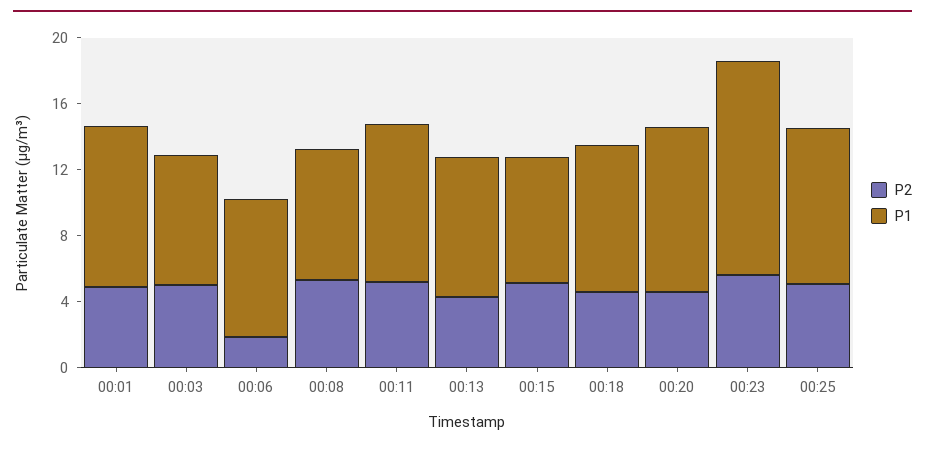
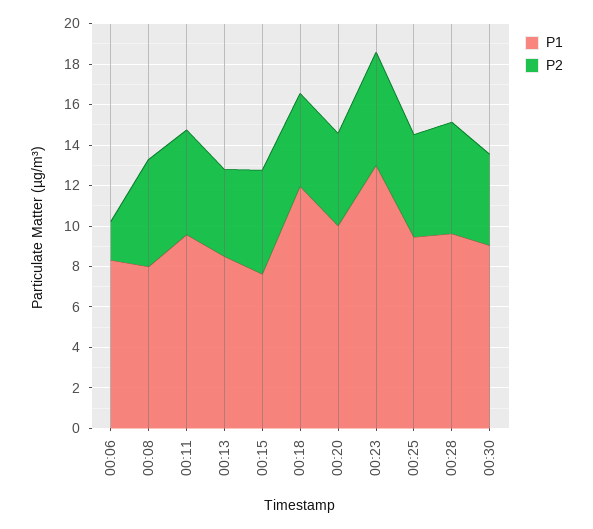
P2, 00:01: 5 -> none
P1, 00:01: 10 -> none
P2, 00:03: 5 -> none
P1, 00:03: 8 -> none
P1, 00:18: 9 -> 12
P1, 00:28: none -> 9.5
P2, 00:28: none -> 5.5
P1, 00:30: none -> 9
P2, 00:30: none -> 4.5

